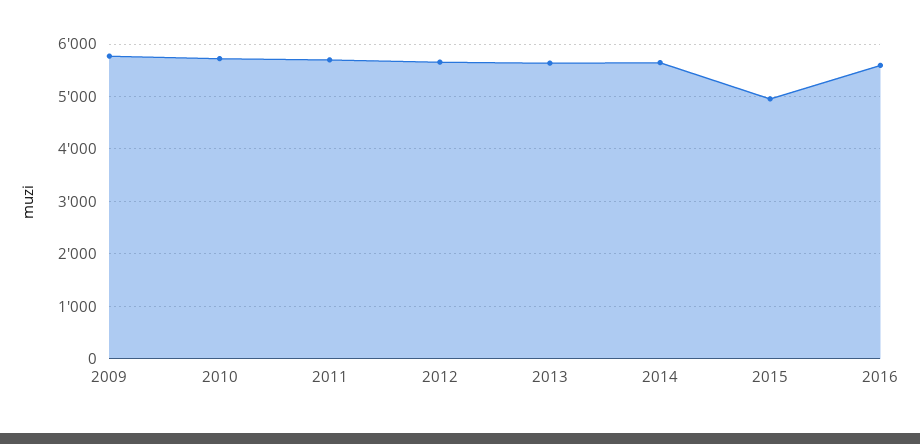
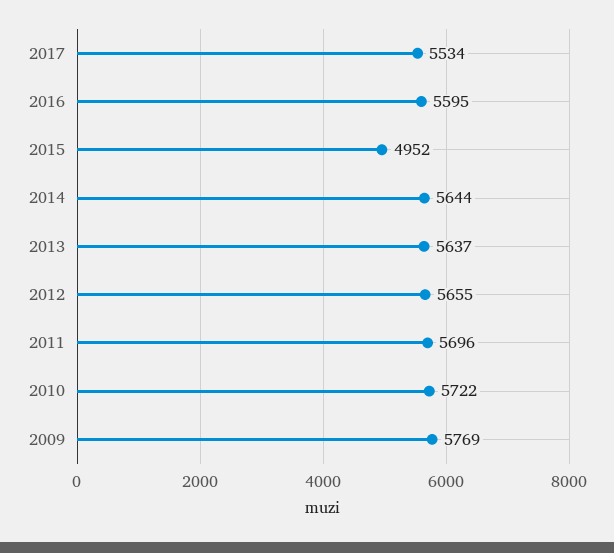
2017: none -> 5534

